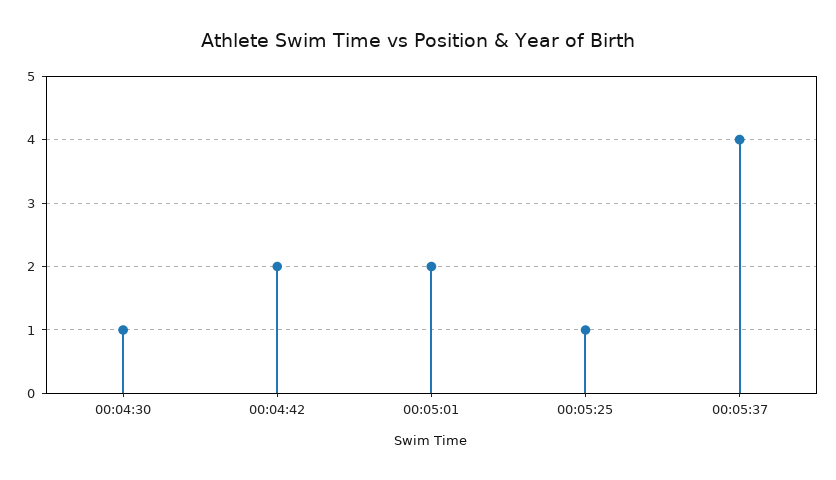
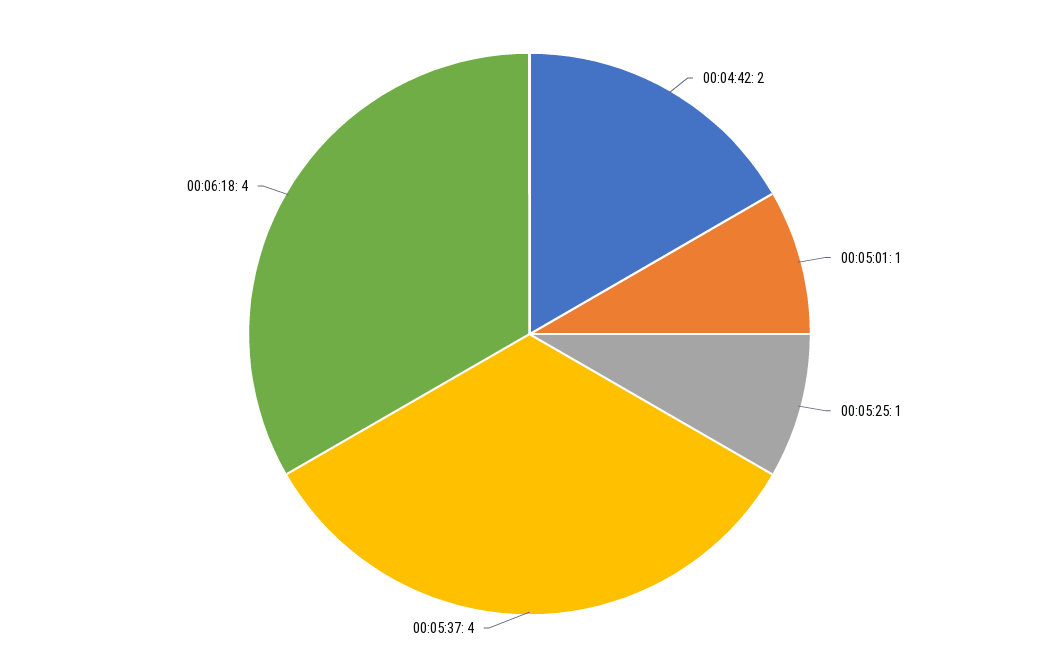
00:04:30: 1 -> none
00:05:01: 2 -> 1
00:06:18: none -> 4

